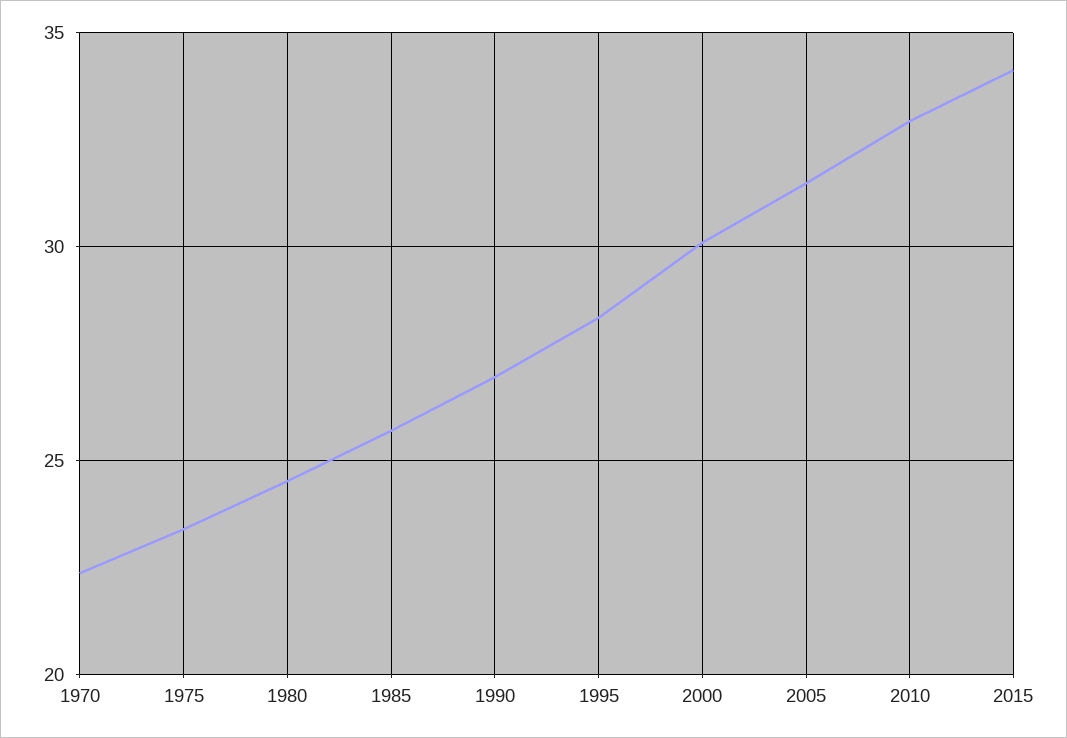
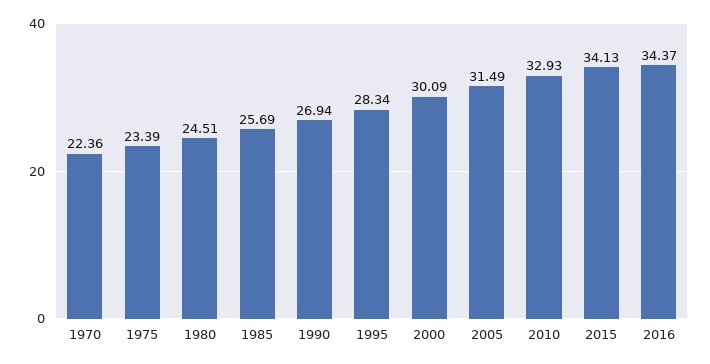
2016: none -> 34.37

